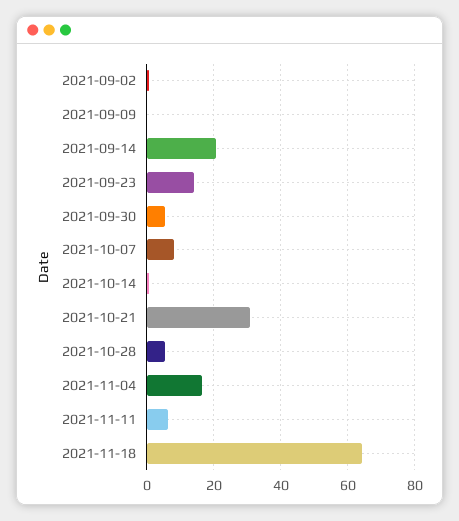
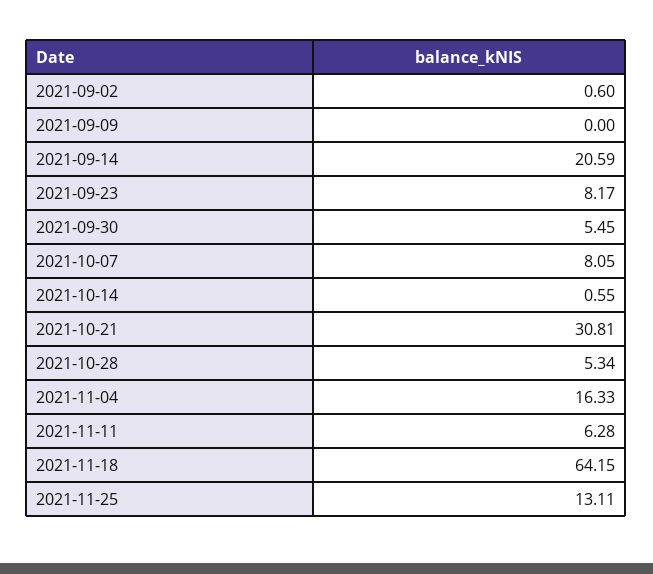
2021-09-23: 14 -> 8.17
2021-11-25: none -> 13.11

